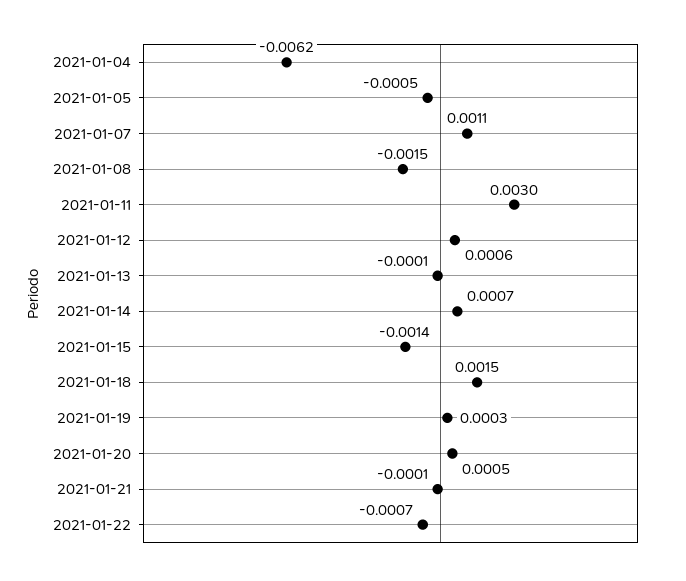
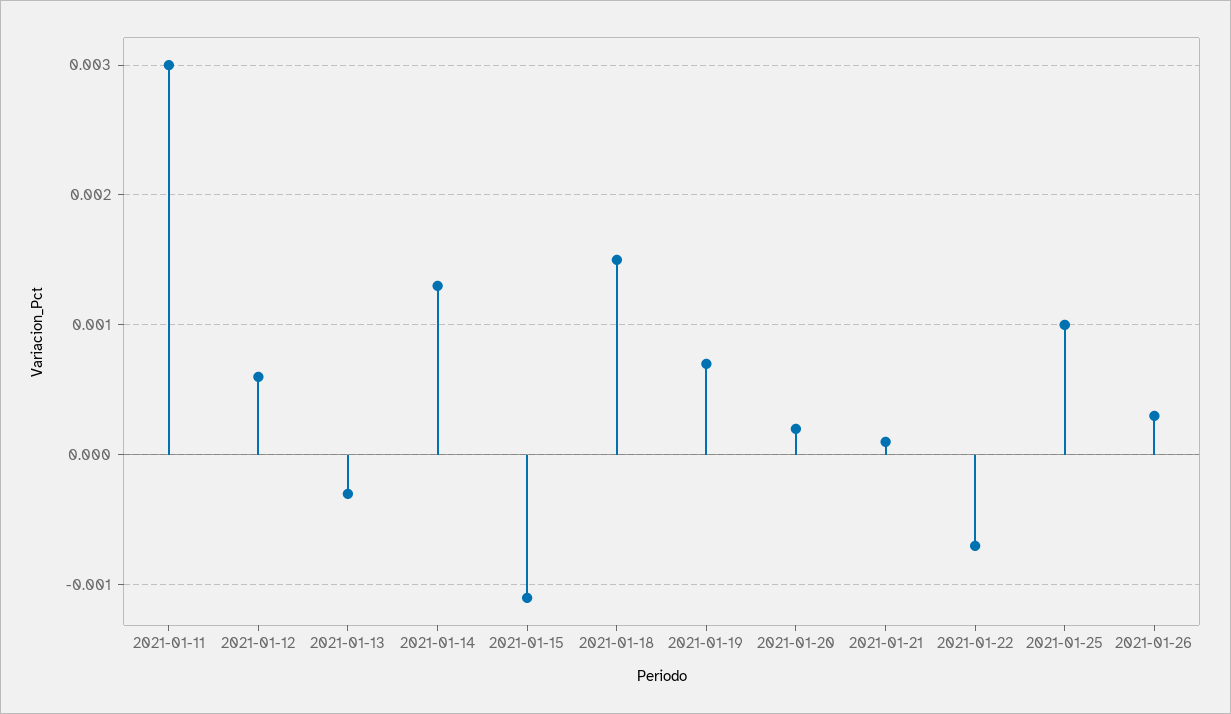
2021-01-04: -0.0062 -> none
2021-01-05: -0.0005 -> none
2021-01-07: 0.0011 -> none
2021-01-08: -0.0015 -> none
2021-01-13: -0.0001 -> -0.0003
2021-01-14: 0.0007 -> 0.0013
2021-01-15: -0.0014 -> -0.0011
2021-01-19: 0.0003 -> 0.0007
2021-01-20: 0.0005 -> 0.0002
2021-01-21: -0.0001 -> 0.0001
2021-01-25: none -> 0.001
2021-01-26: none -> 0.0003

